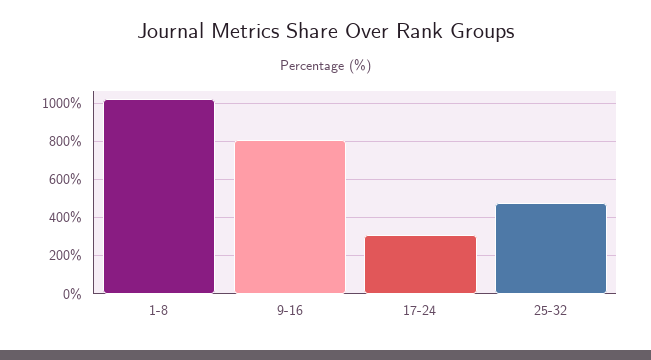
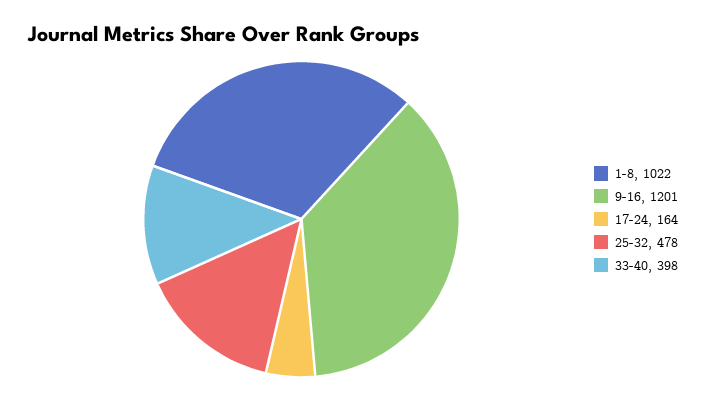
9-16: 800 -> 1201
17-24: 300 -> 164
33-40: none -> 398

